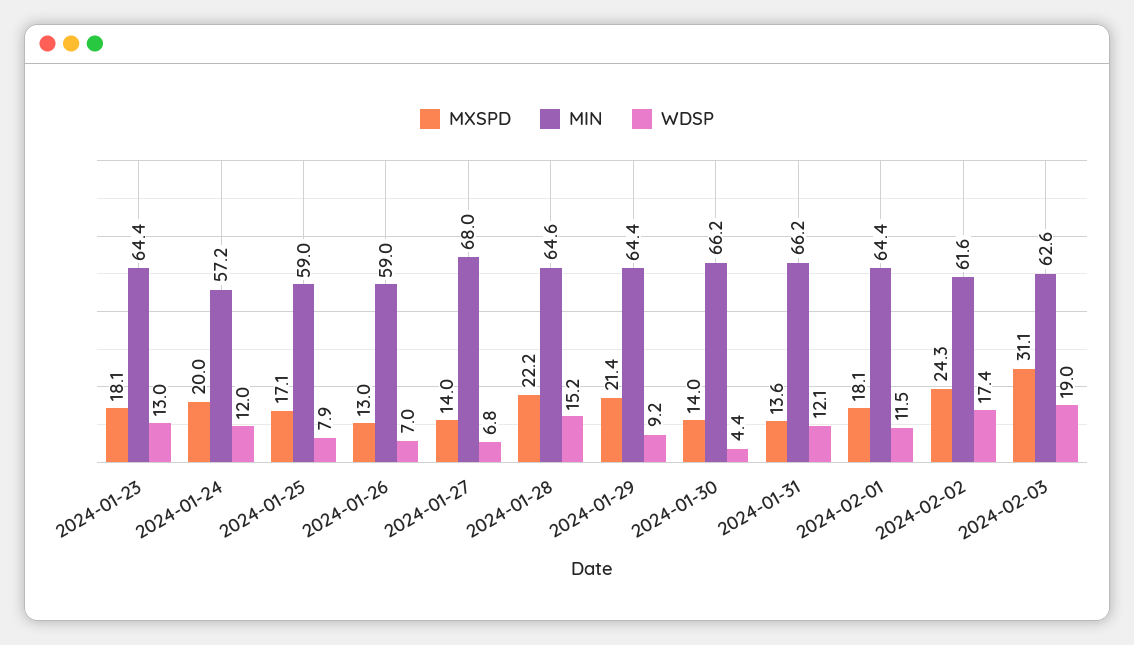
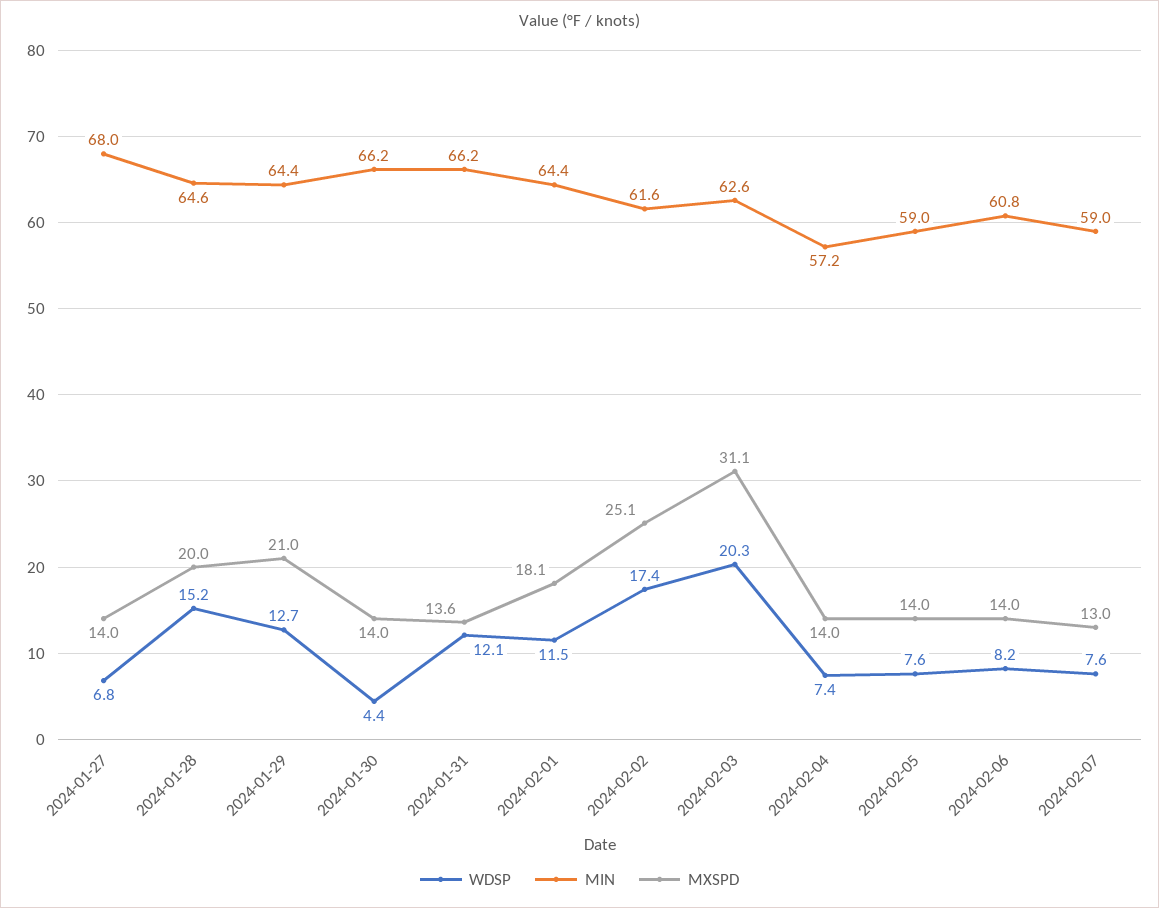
MXSPD, 2024-01-23: 18.1 -> none
MIN, 2024-01-23: 64.4 -> none
WDSP, 2024-01-23: 13 -> none
MXSPD, 2024-01-24: 20 -> none
MIN, 2024-01-24: 57.2 -> none
WDSP, 2024-01-24: 12 -> none
MXSPD, 2024-01-25: 17.1 -> none
MIN, 2024-01-25: 59 -> none
WDSP, 2024-01-25: 7.9 -> none
MXSPD, 2024-01-26: 13 -> none
MIN, 2024-01-26: 59 -> none
WDSP, 2024-01-26: 7 -> none
MXSPD, 2024-01-28: 22.2 -> 20
MXSPD, 2024-01-29: 21.4 -> 21
WDSP, 2024-01-29: 9.2 -> 12.7
MXSPD, 2024-02-02: 24.3 -> 25.1
WDSP, 2024-02-03: 19 -> 20.3
WDSP, 2024-02-04: none -> 7.4
MIN, 2024-02-04: none -> 57.2
MXSPD, 2024-02-04: none -> 14
WDSP, 2024-02-05: none -> 7.6
MIN, 2024-02-05: none -> 59
MXSPD, 2024-02-05: none -> 14
WDSP, 2024-02-06: none -> 8.2
MIN, 2024-02-06: none -> 60.8
MXSPD, 2024-02-06: none -> 14
WDSP, 2024-02-07: none -> 7.6
MIN, 2024-02-07: none -> 59
MXSPD, 2024-02-07: none -> 13

